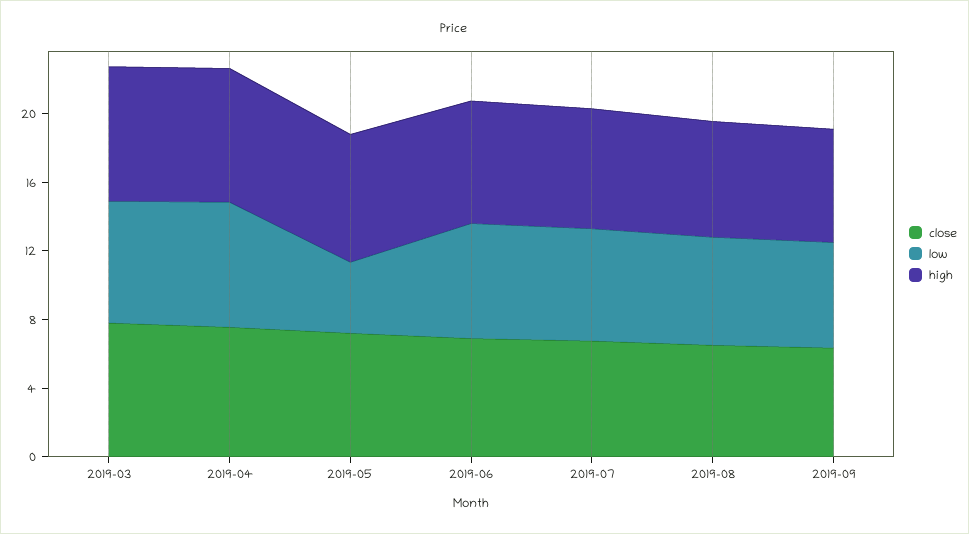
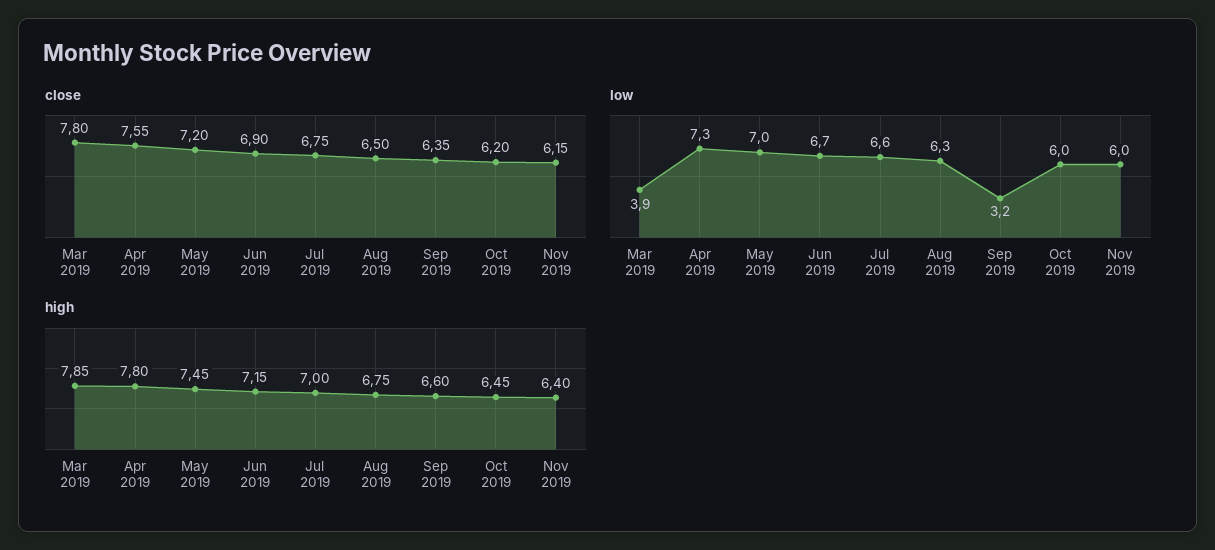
low, 2019-03: 7 -> 3.9
low, 2019-05: 4 -> 7
low, 2019-09: 6 -> 3.2
close, Oct 2019: none -> 6.2
close, Nov 2019: none -> 6.15
low, Oct 2019: none -> 6
low, Nov 2019: none -> 6
high, Oct 2019: none -> 6.45
high, Nov 2019: none -> 6.4

